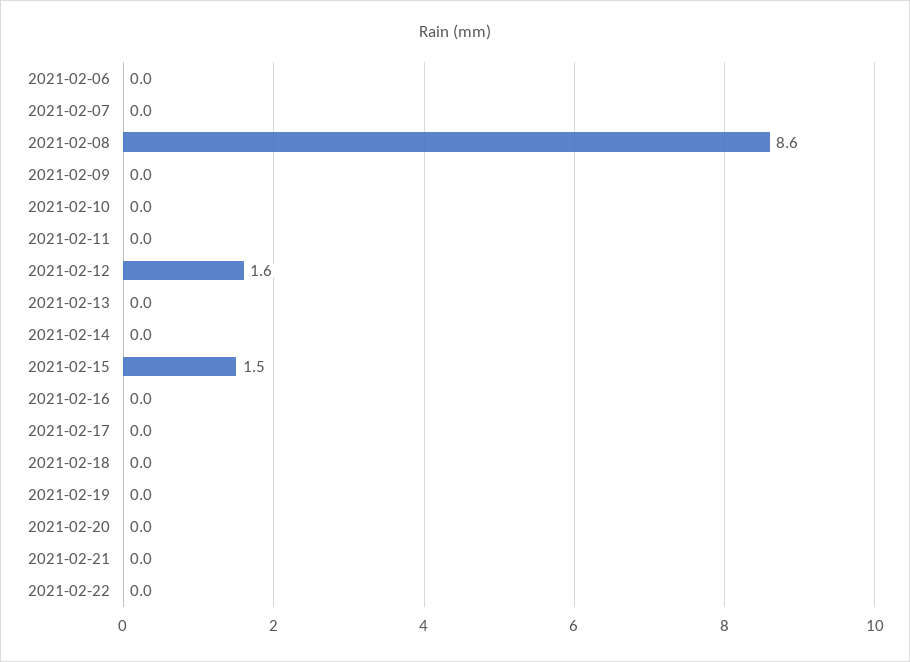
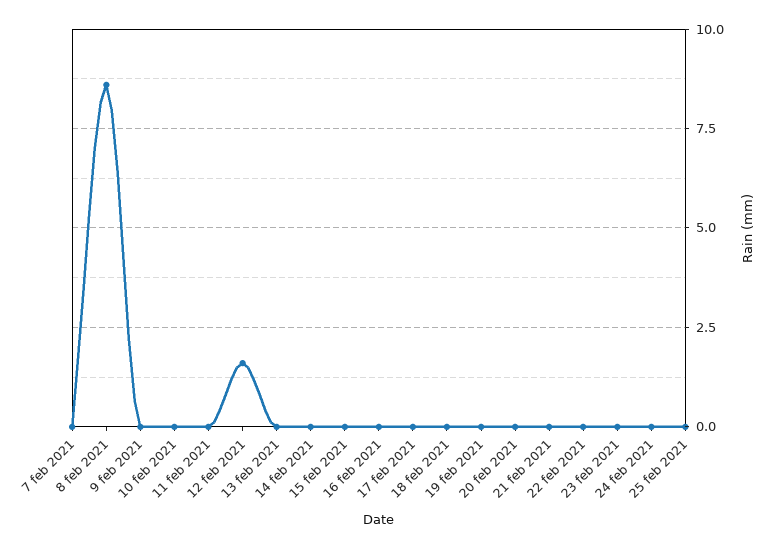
2021-02-06: 0 -> none
2021-02-15: 1.5 -> 0
23 feb 2021: none -> 0
24 feb 2021: none -> 0
25 feb 2021: none -> 0

